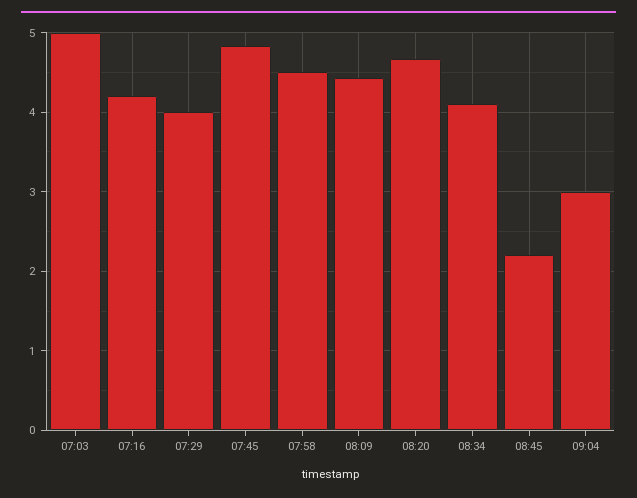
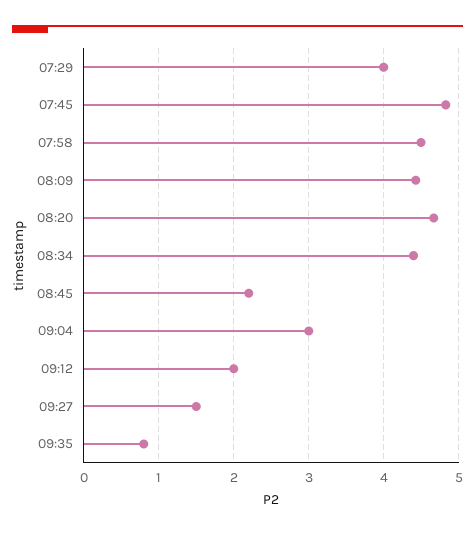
07:03: 5 -> none
07:16: 4.2 -> none
08:34: 4.1 -> 4.4
09:12: none -> 2
09:27: none -> 1.5
09:35: none -> 0.8

